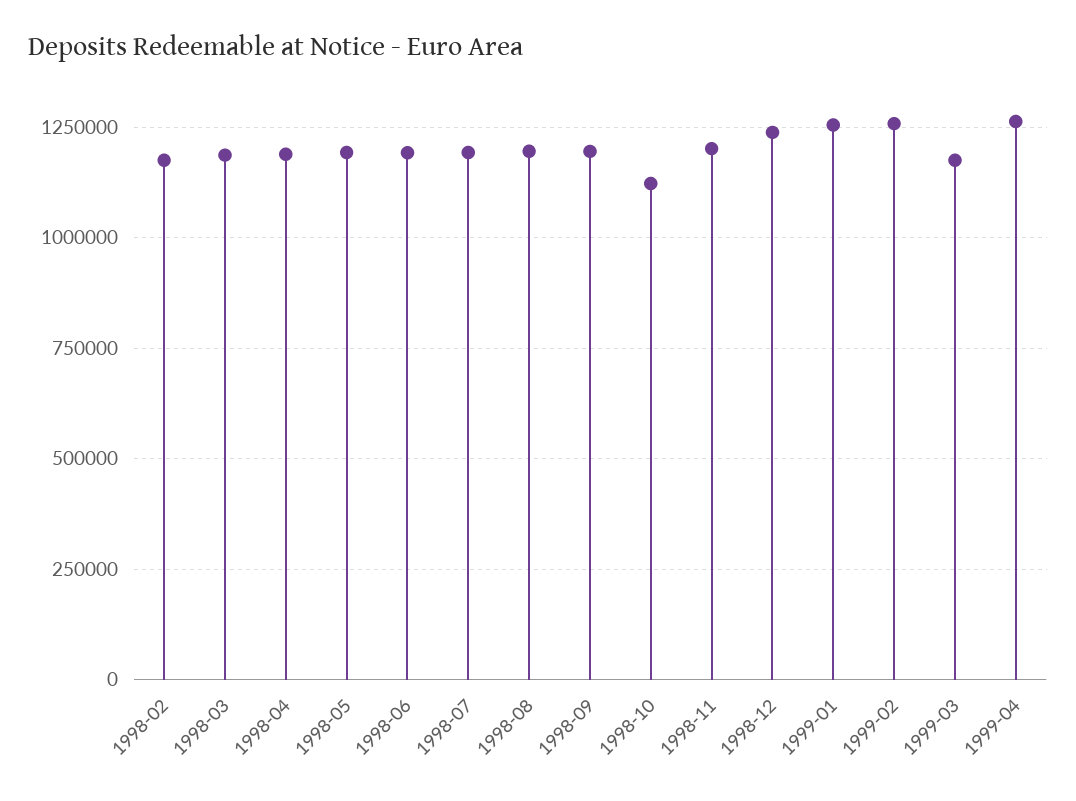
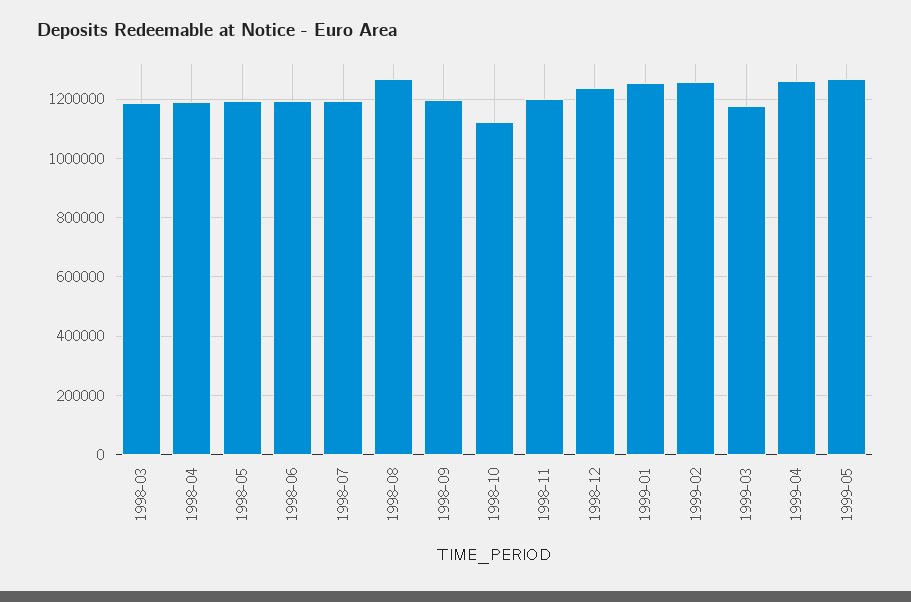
1998-02: 1175000 -> none
1998-08: 1200000 -> 1275000
1999-05: none -> 1275000

